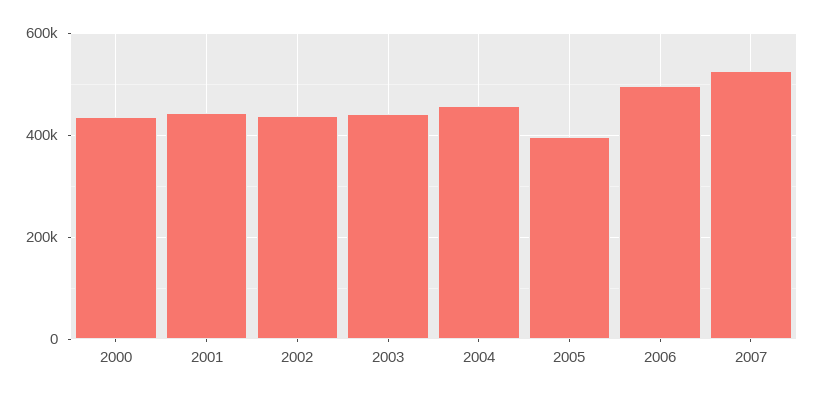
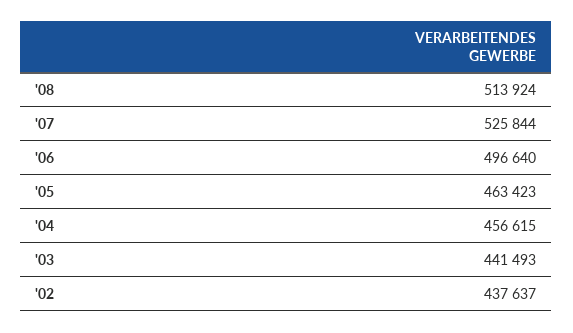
2000: 440000 -> none
2001: 440000 -> none
2005: 400000 -> 463423
'08: none -> 513924

